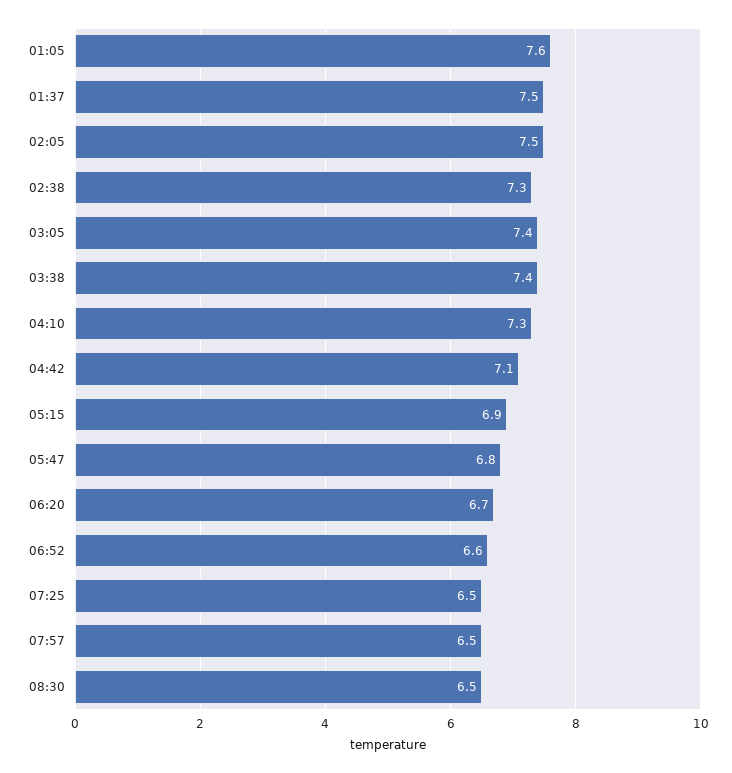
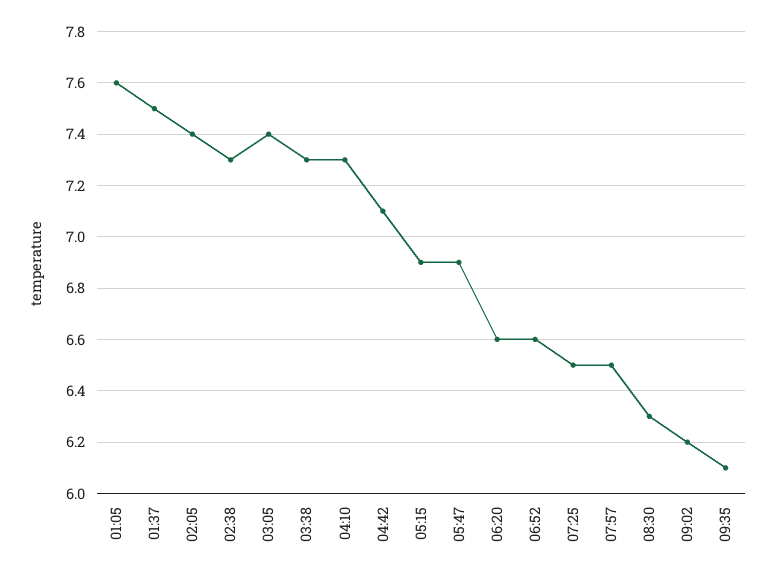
02:05: 7.5 -> 7.4
03:38: 7.4 -> 7.3
05:47: 6.8 -> 6.9
06:20: 6.7 -> 6.6
08:30: 6.5 -> 6.3
09:02: none -> 6.2
09:35: none -> 6.1

